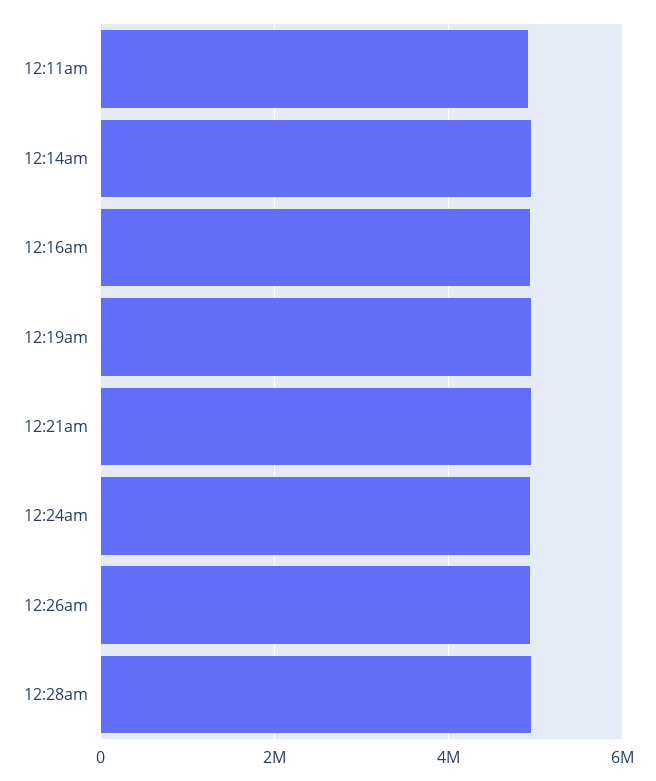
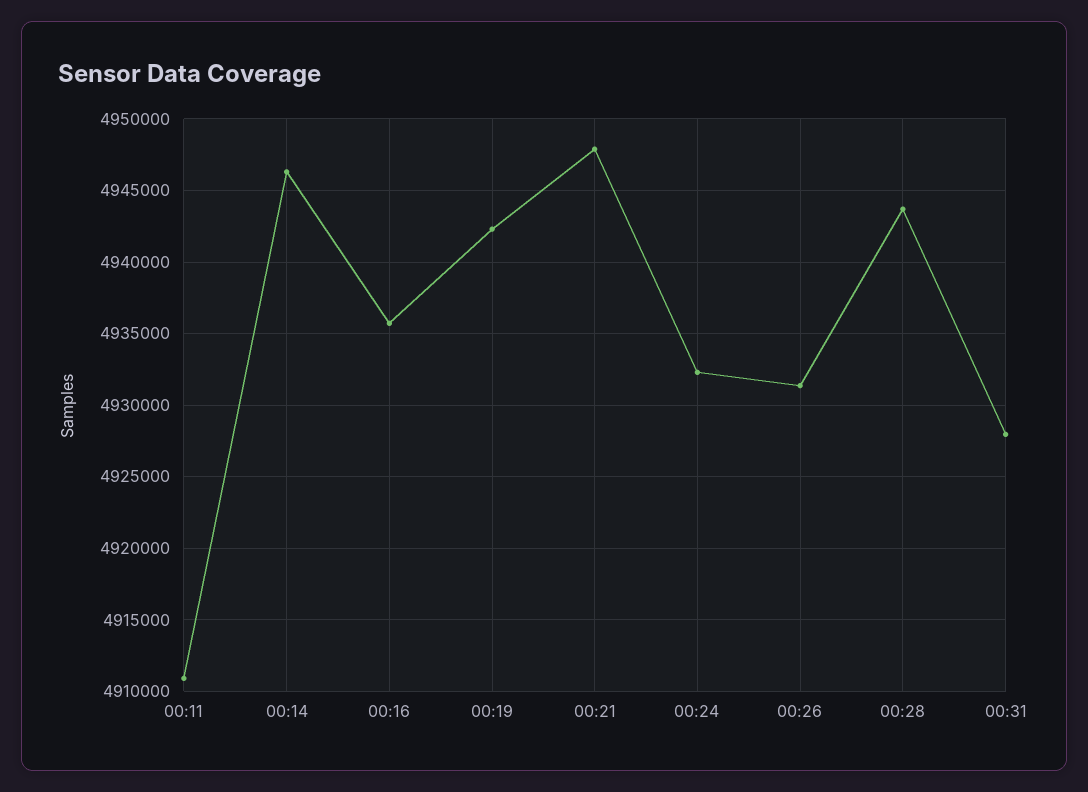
00:31: none -> 4928000

